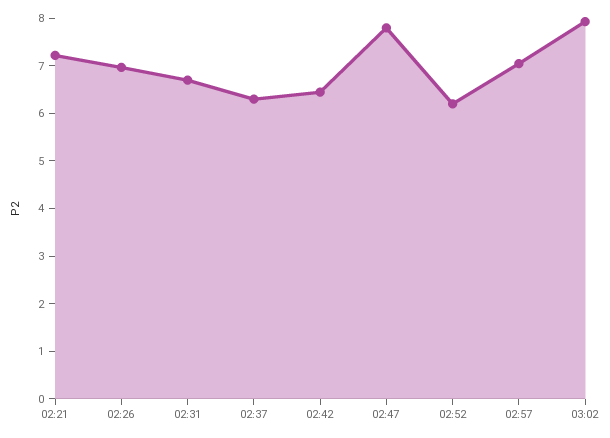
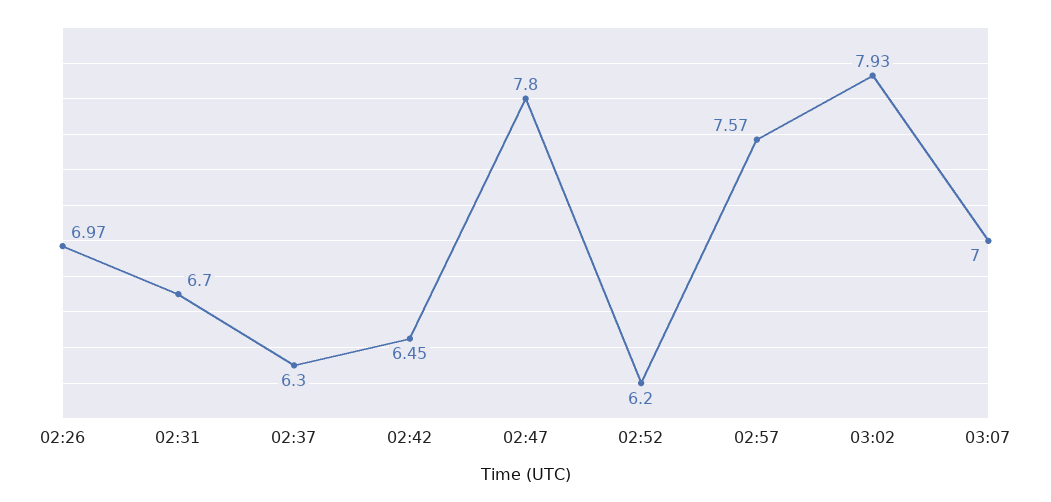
02:21: 7.2 -> none
02:57: 7 -> 7.57
03:07: none -> 7

